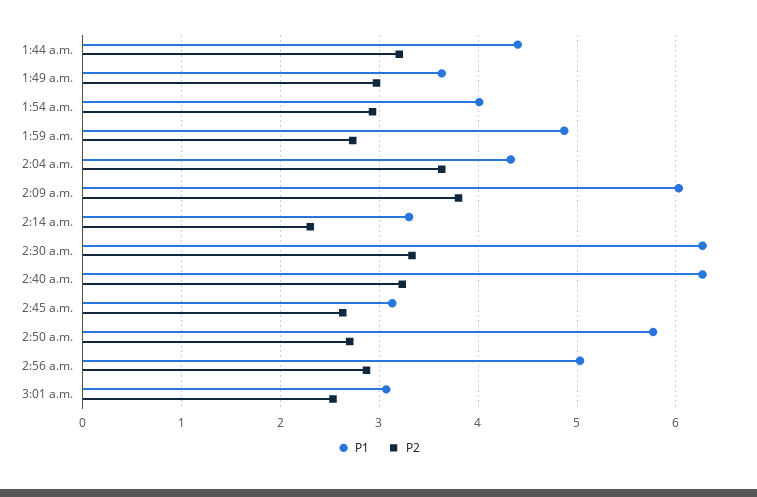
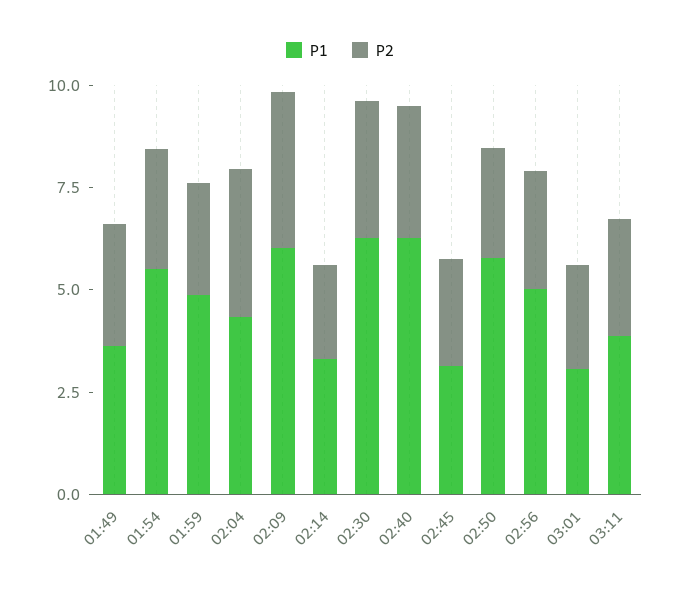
P1, 1:44 a.m.: 4.4 -> none
P2, 1:44 a.m.: 3.2 -> none
P1, 1:54 a.m.: 4 -> 5.5
P1, 03:11: none -> 4
P2, 03:11: none -> 3

